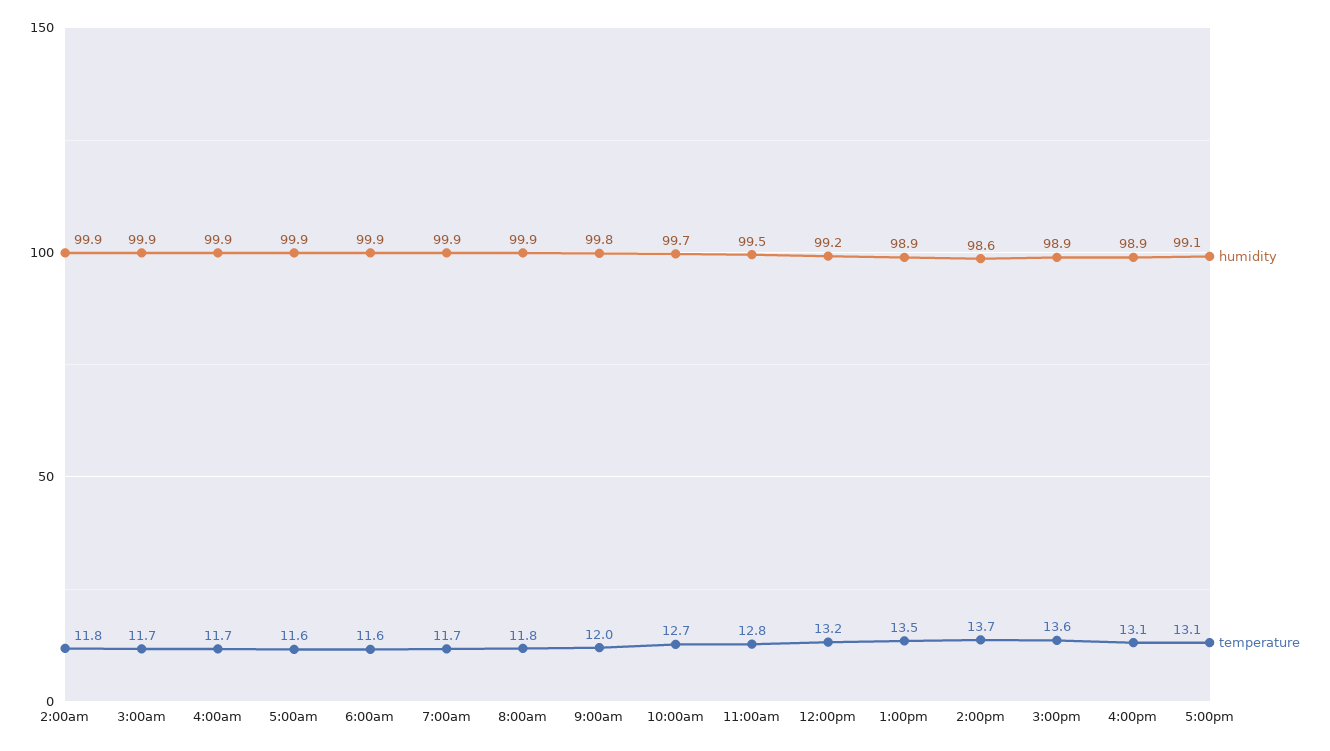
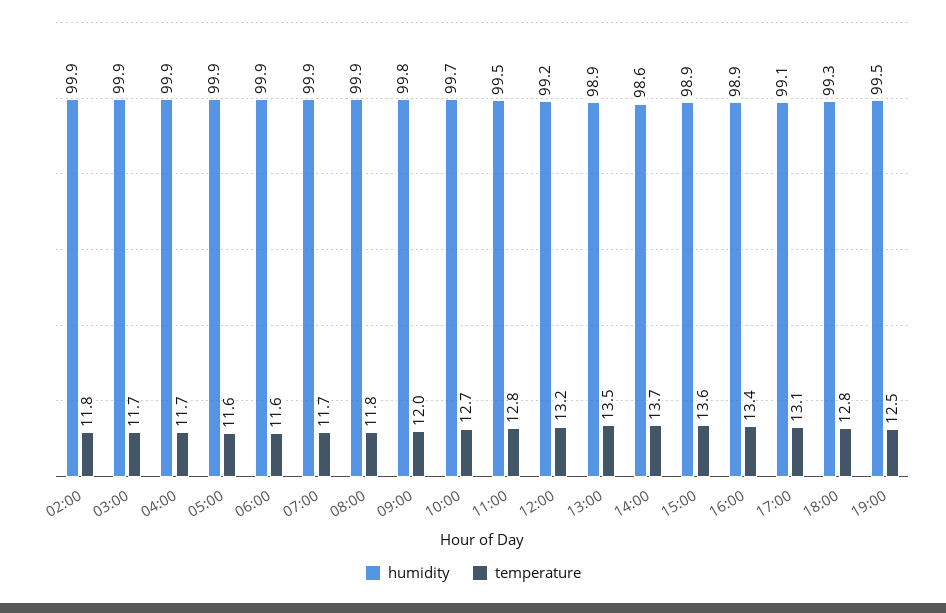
temperature, 4:00pm: 13.1 -> 13.4
humidity, 18:00: none -> 99.3
temperature, 18:00: none -> 12.8
humidity, 19:00: none -> 99.5
temperature, 19:00: none -> 12.5

